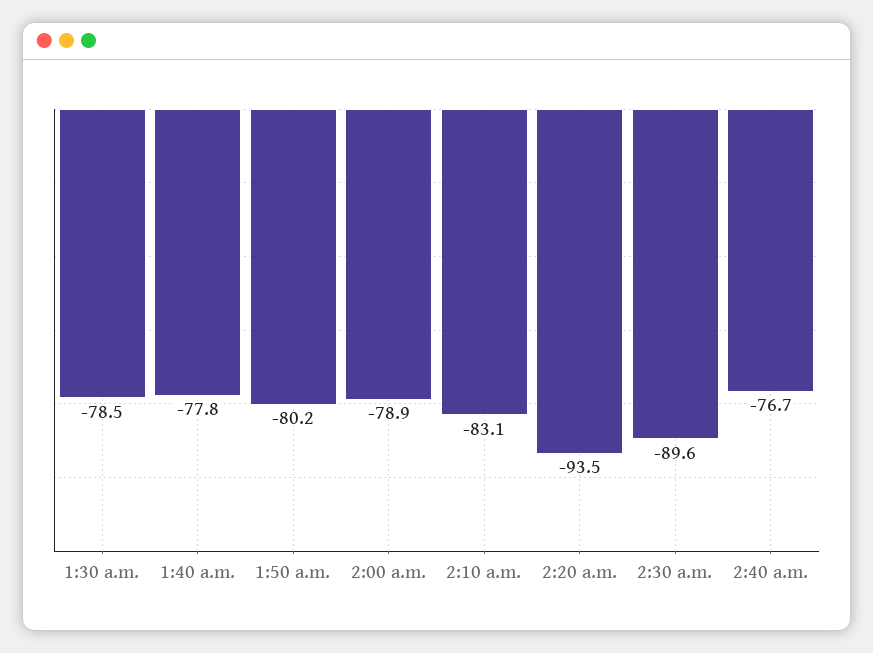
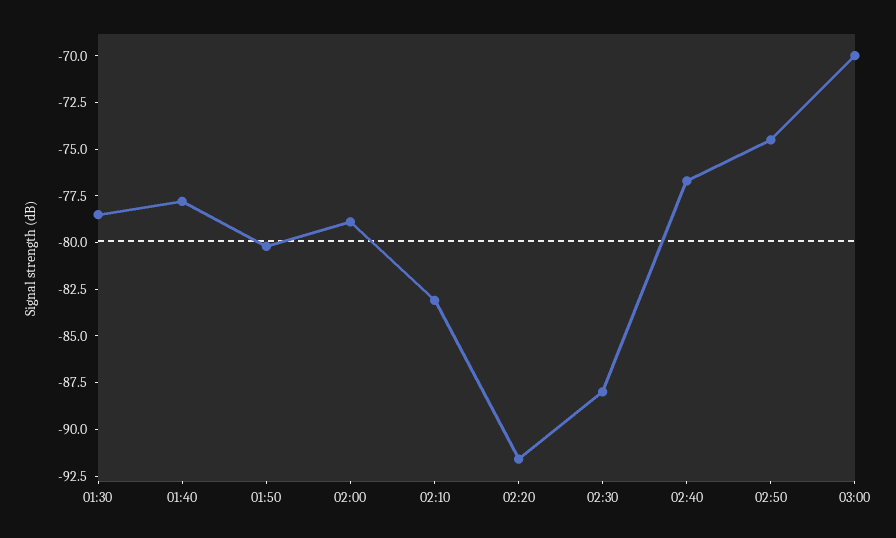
2:20 a.m.: -93.5 -> -91.5
2:30 a.m.: -89.6 -> -88
02:50: none -> -74.5
03:00: none -> -70

